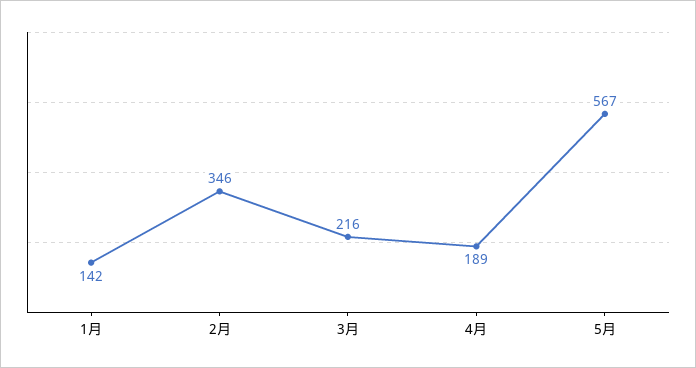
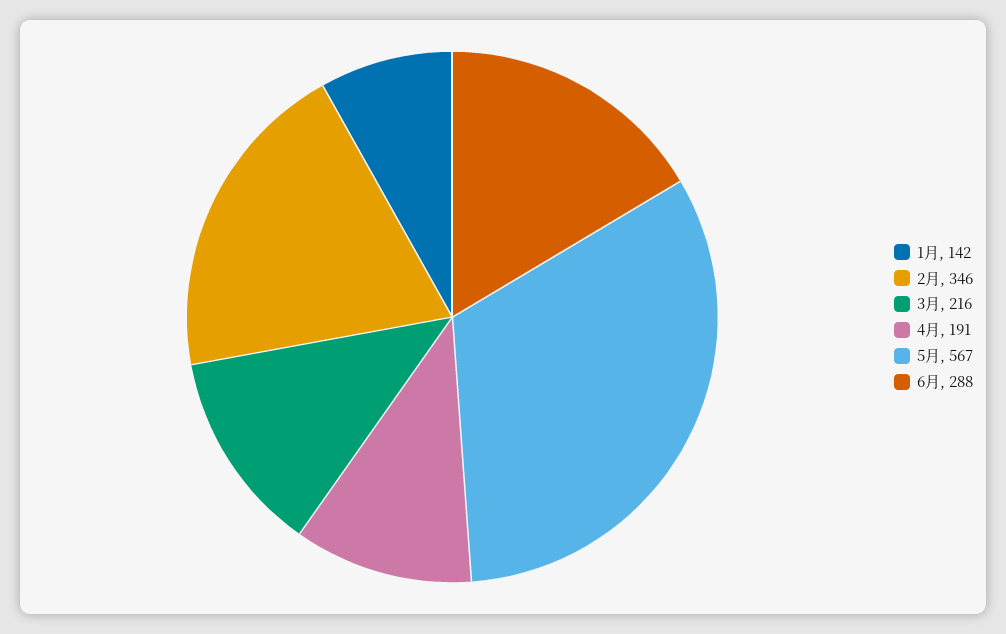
4月: 189 -> 191
6月: none -> 288

